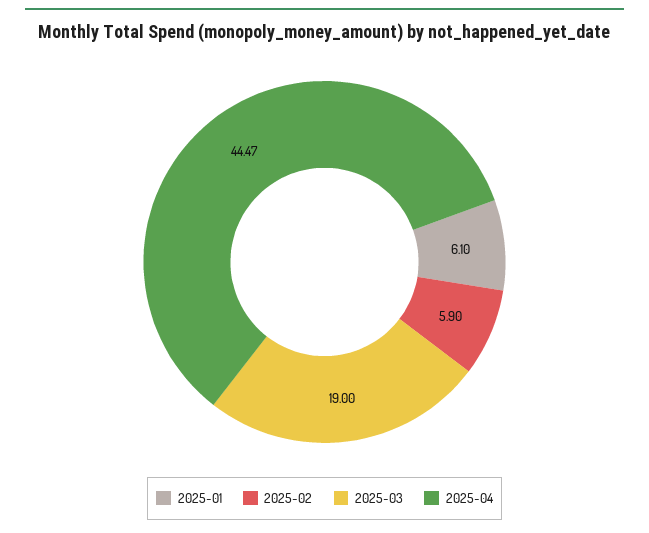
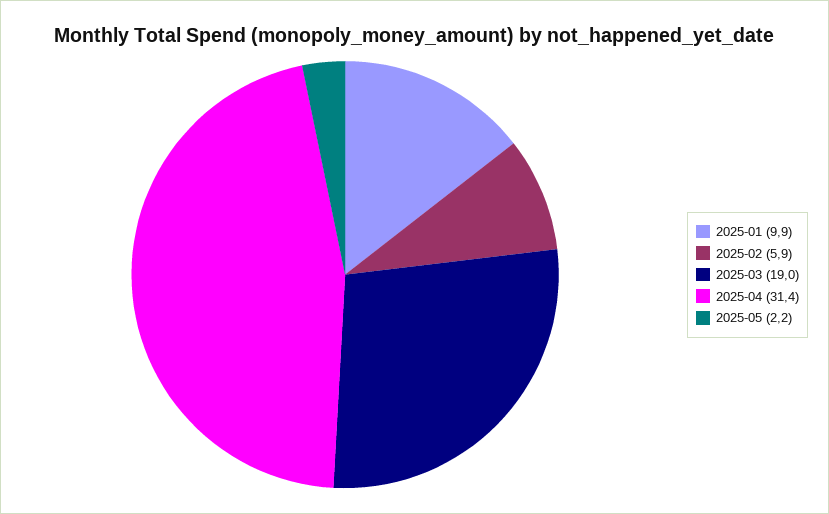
2025-01: 6.1 -> 9.9
2025-04: 44.47 -> 31.4
2025-05: none -> 2.2

